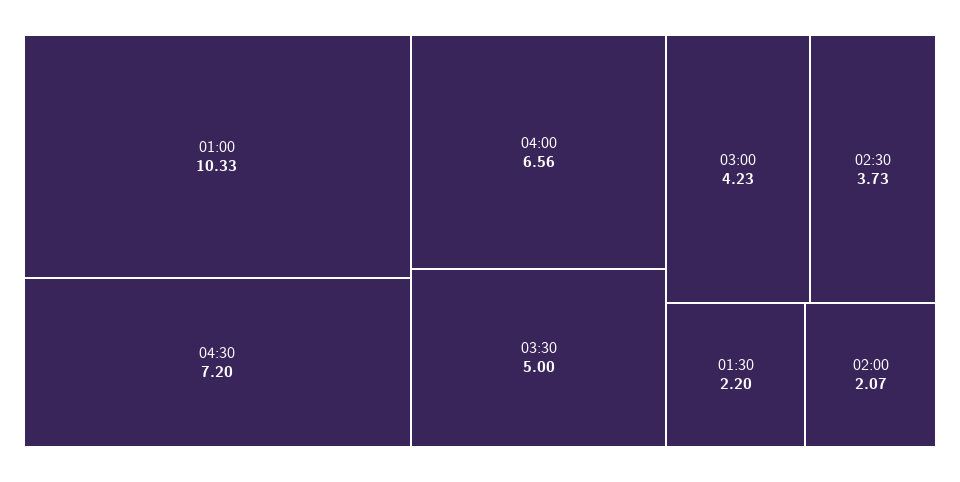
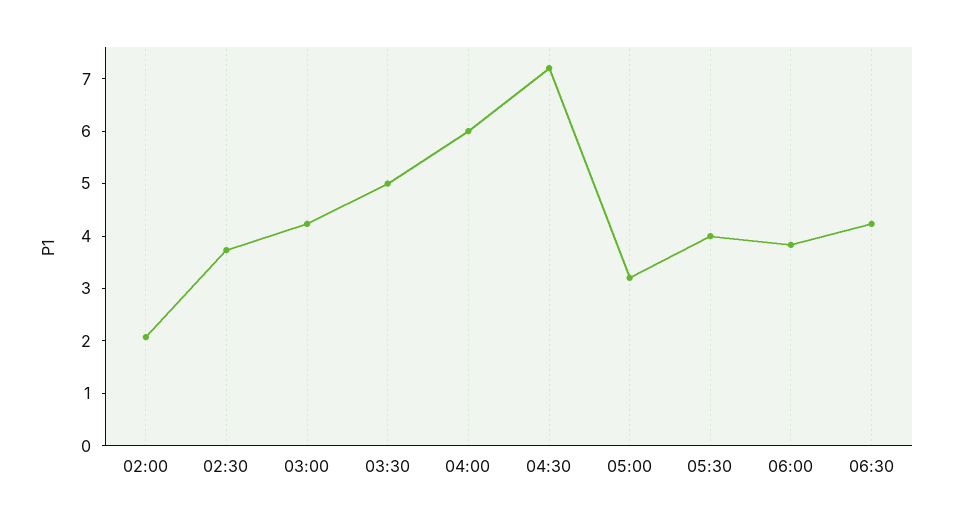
01:00: 10.33 -> none
04:00: 6.56 -> 6
01:30: 2.2 -> none
05:00: none -> 3.2
05:30: none -> 4
06:00: none -> 3.8
06:30: none -> 4.2

